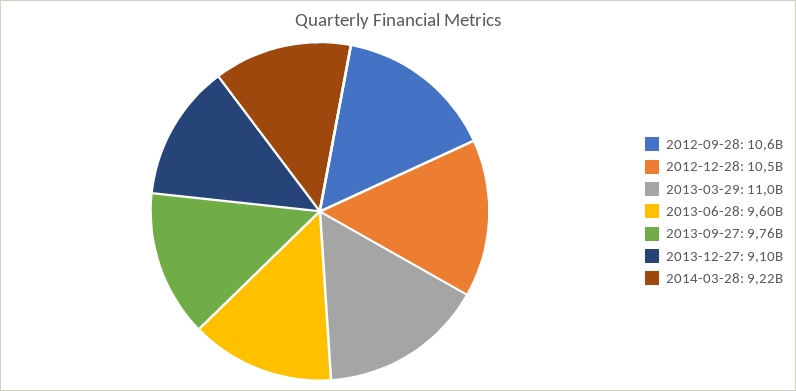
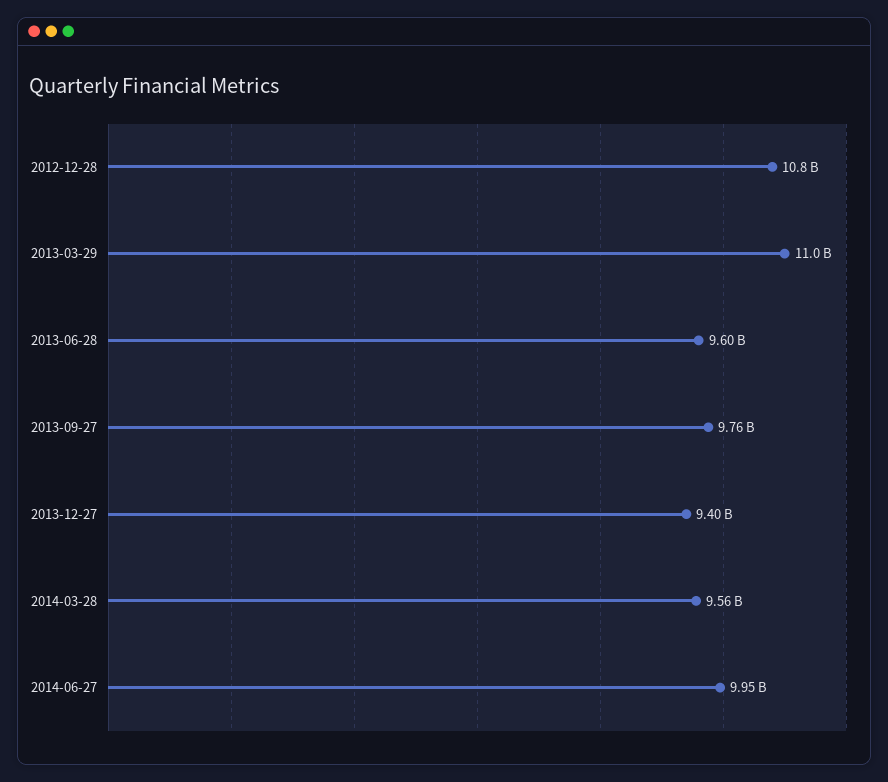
2012-09-28: 10600000000 -> none
2012-12-28: 10500000000 -> 10800000000
2013-12-27: 9100000000 -> 9400000000
2014-03-28: 9220000000 -> 9560000000
2014-06-27: none -> 9950000000

